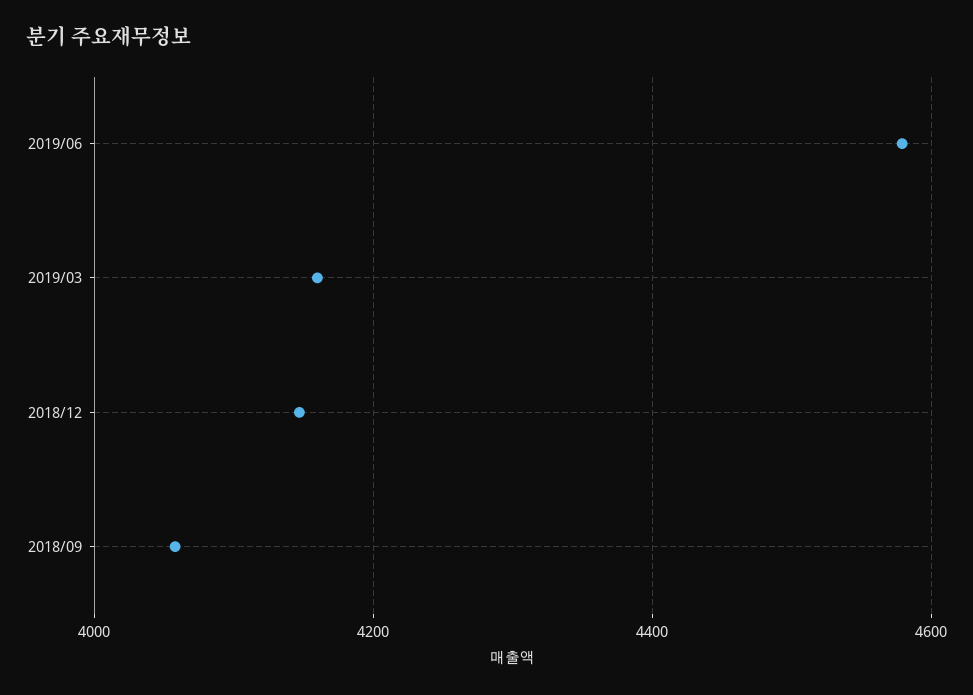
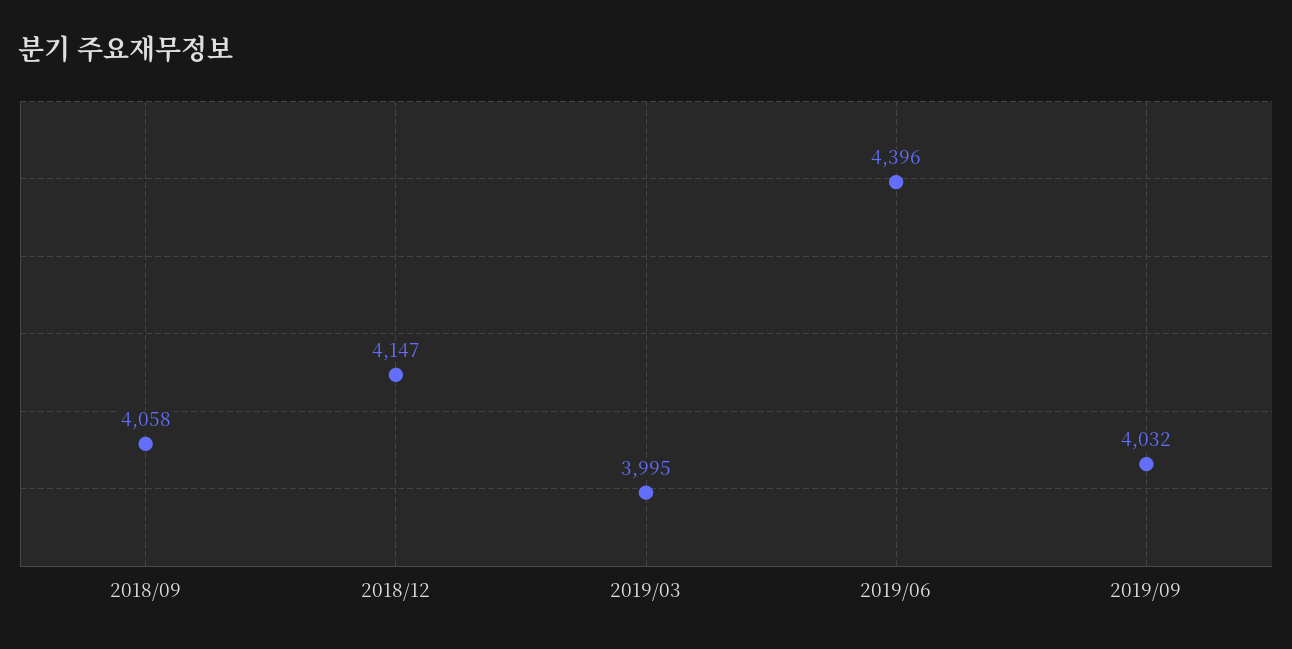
2019/06: 4580 -> 4396
2019/03: 4160 -> 3995
2019/09: none -> 4032

